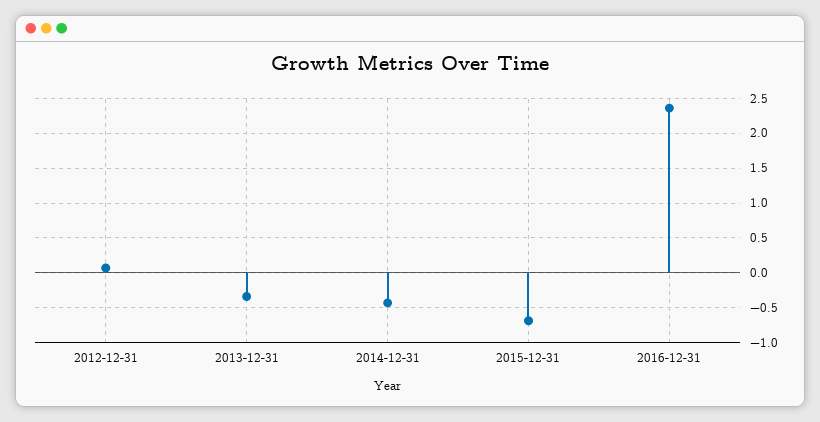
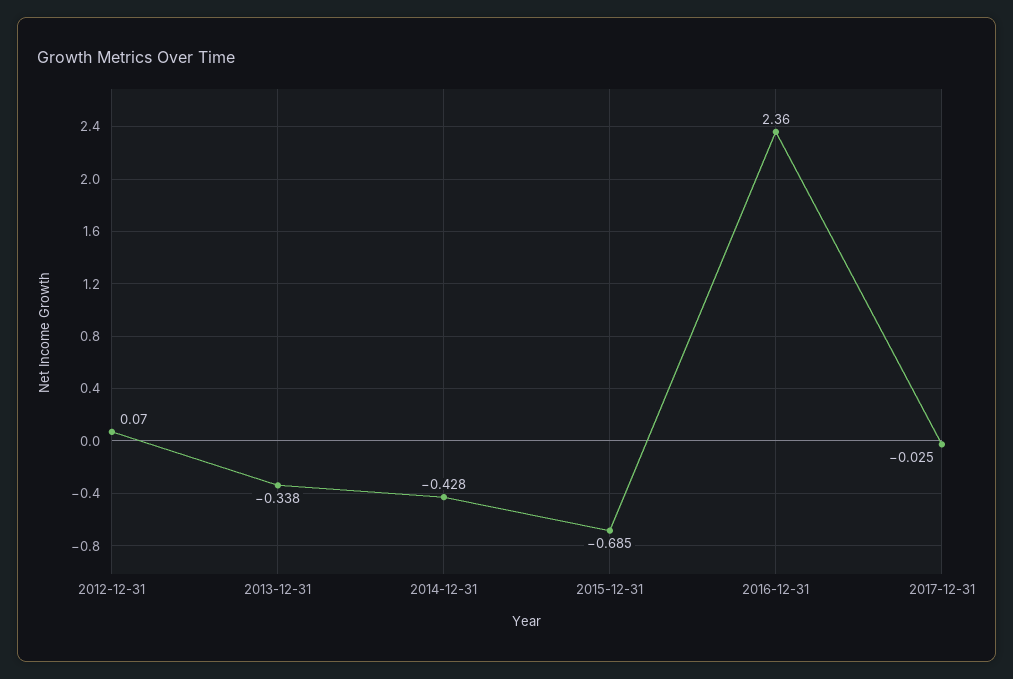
2017-12-31: none -> -0.025

